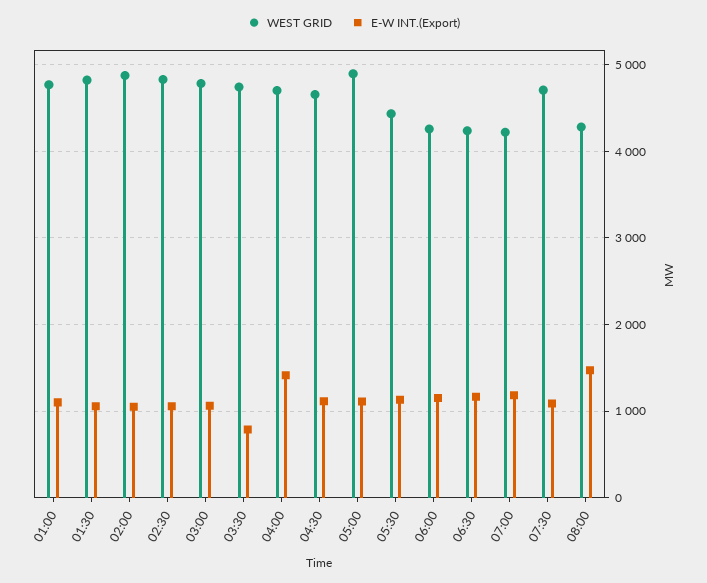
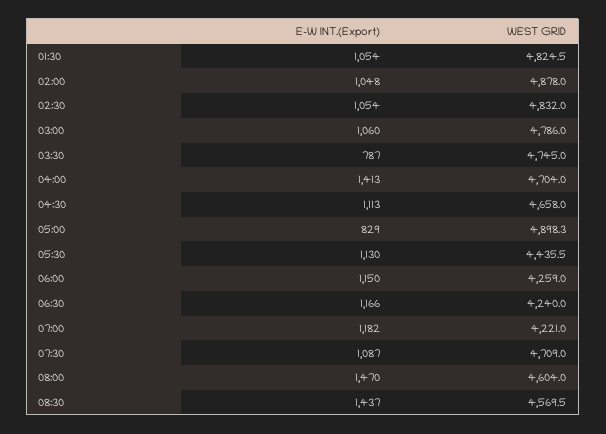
WEST GRID, 01:00: 4800 -> none
E-W INT.(Export), 01:00: 1100 -> none
E-W INT.(Export), 05:00: 1100 -> 829
WEST GRID, 08:00: 4300 -> 4604
E-W INT.(Export), 08:30: none -> 1437
WEST GRID, 08:30: none -> 4569.5

